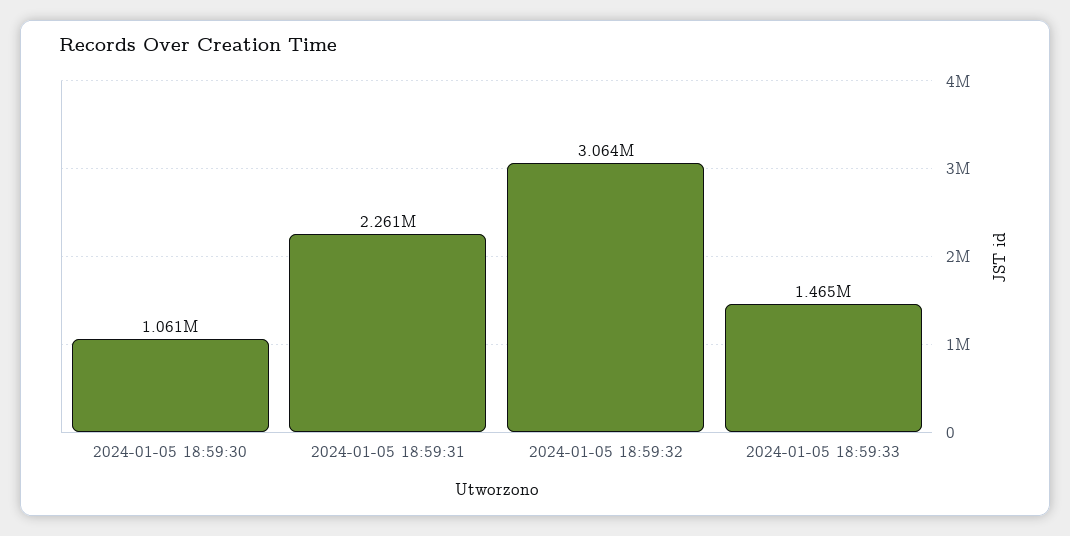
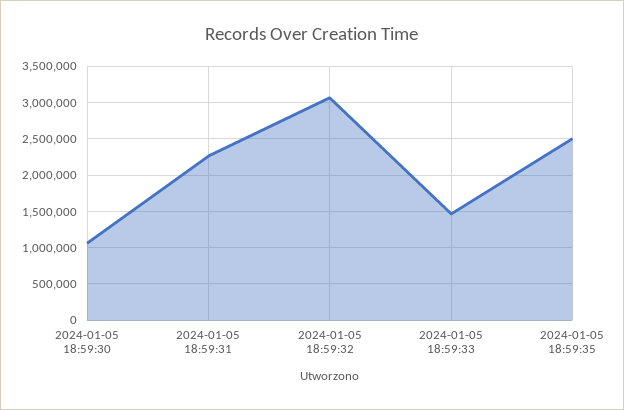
2024-01-05 18:59:35: none -> 2500000

